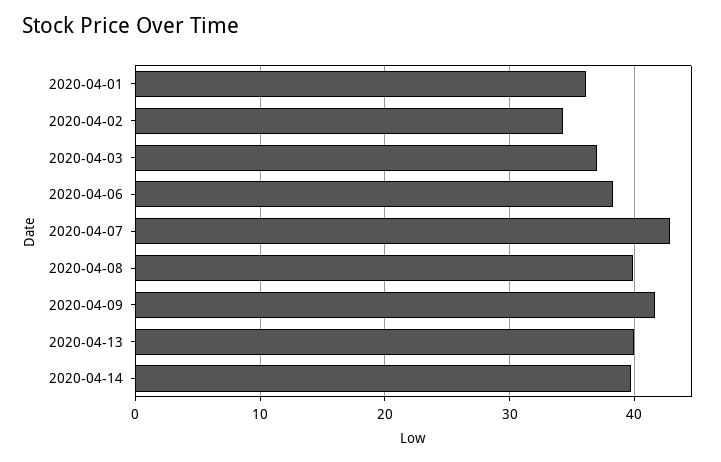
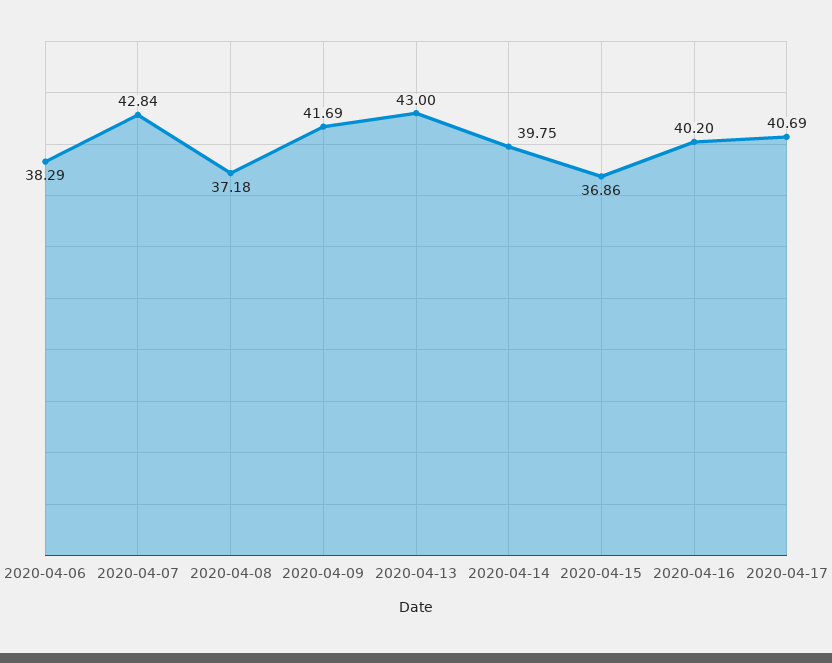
2020-04-01: 36 -> none
2020-04-02: 34 -> none
2020-04-03: 37 -> none
2020-04-08: 40 -> 37.18
2020-04-13: 40 -> 43
2020-04-15: none -> 36.86
2020-04-16: none -> 40.2
2020-04-17: none -> 40.69

